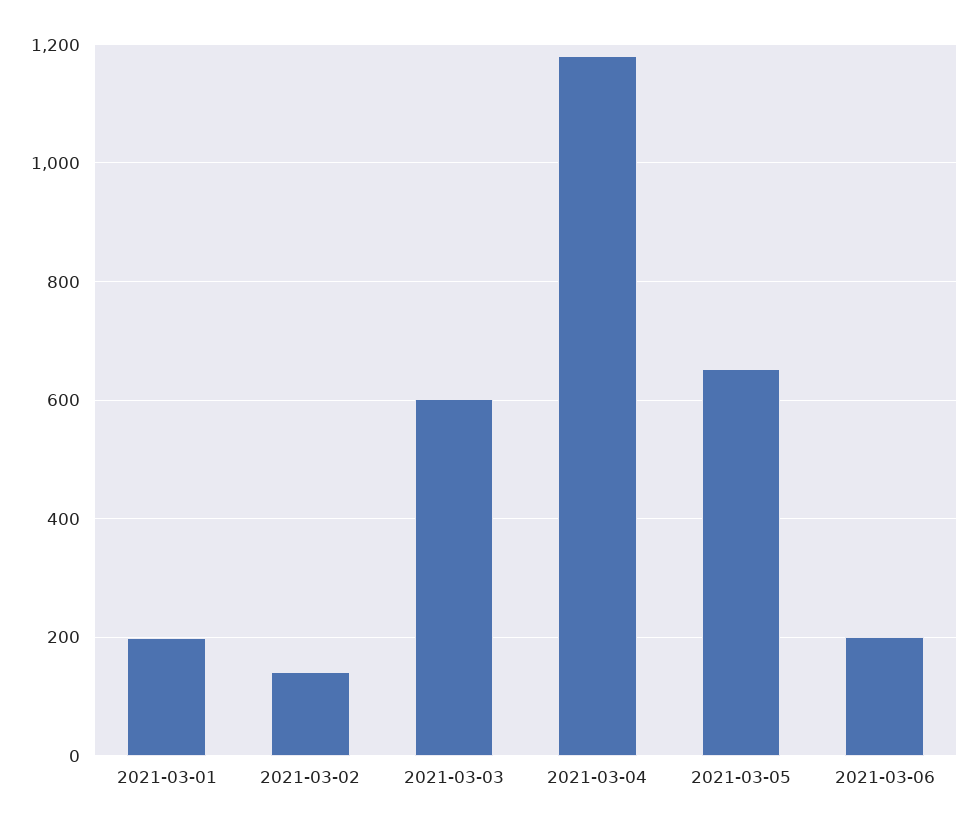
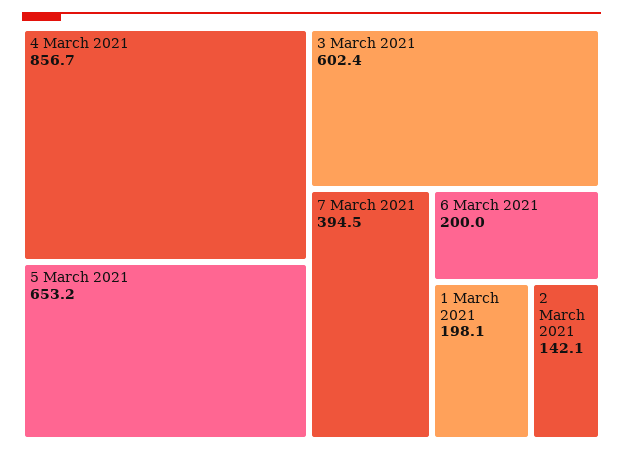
2021-03-04: 1180 -> 856.7
7 March 2021: none -> 394.5

